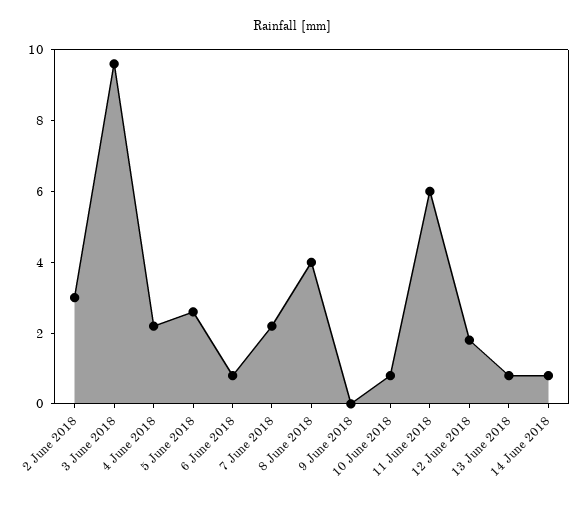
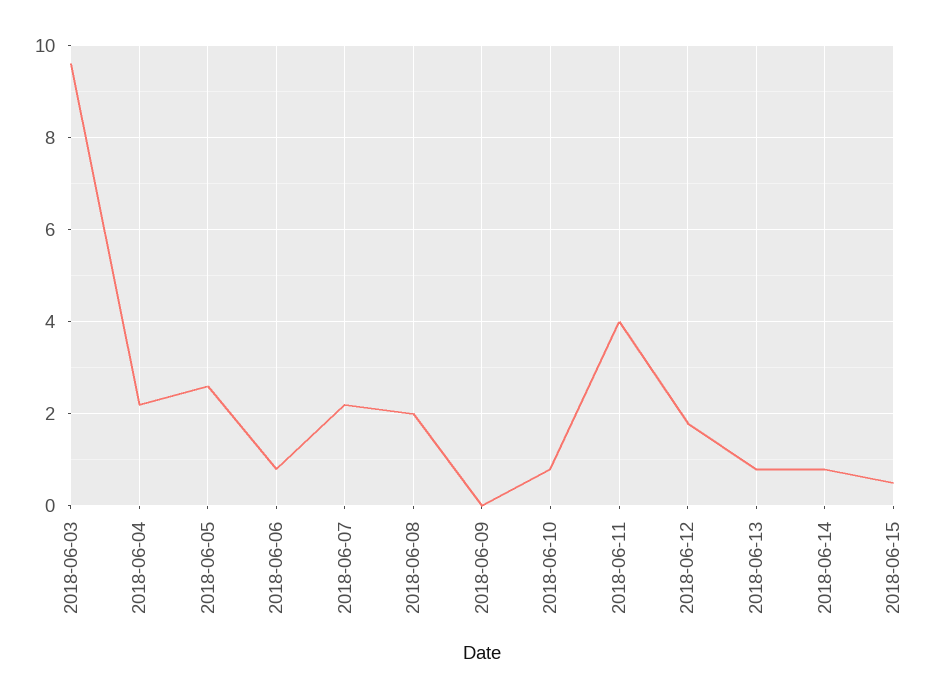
2 June 2018: 3 -> none
8 June 2018: 4 -> 2
11 June 2018: 6 -> 4
2018-06-15: none -> 0.5

